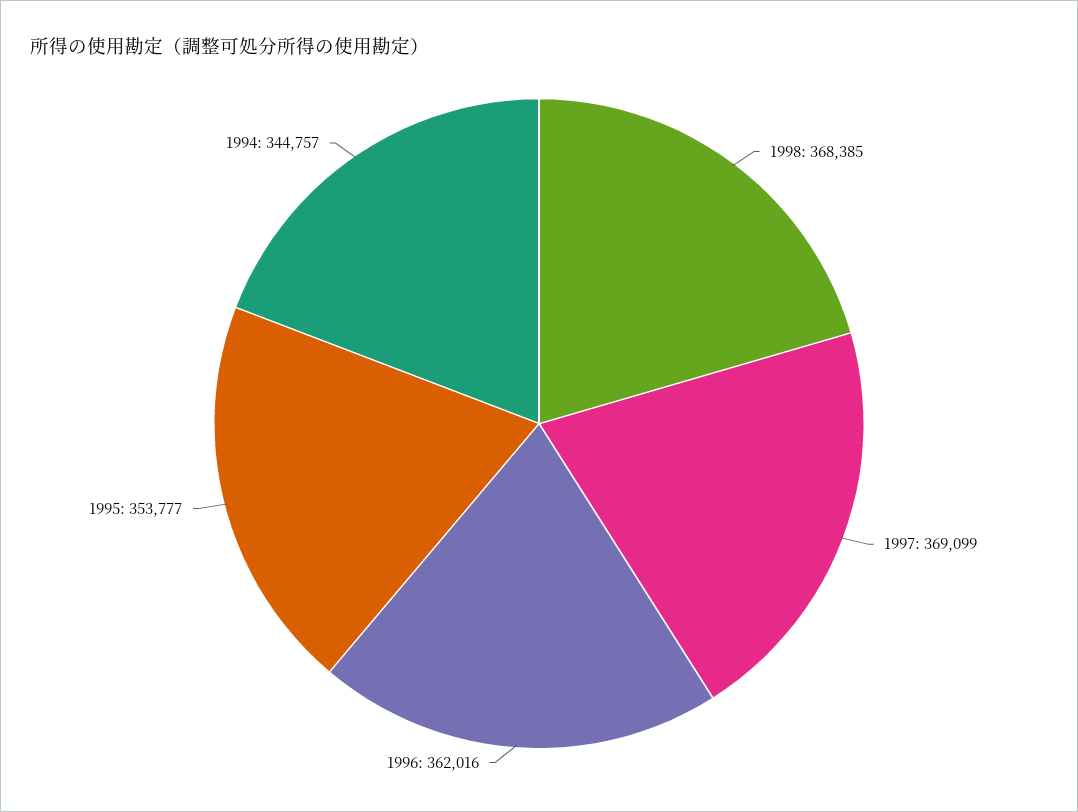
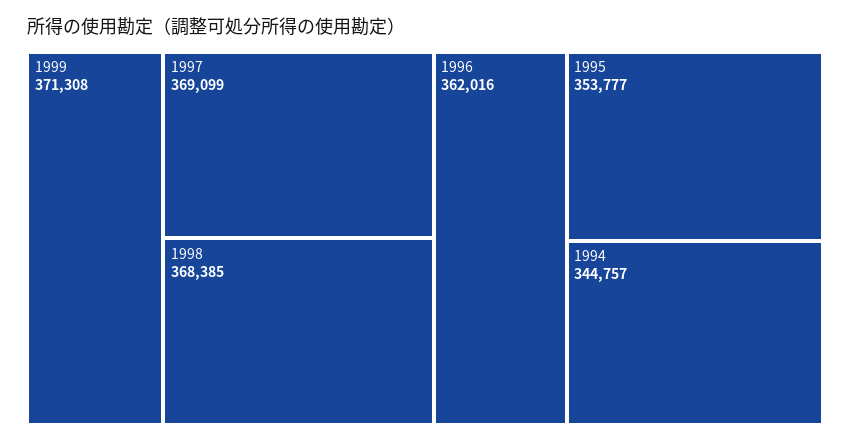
1999: none -> 371308

